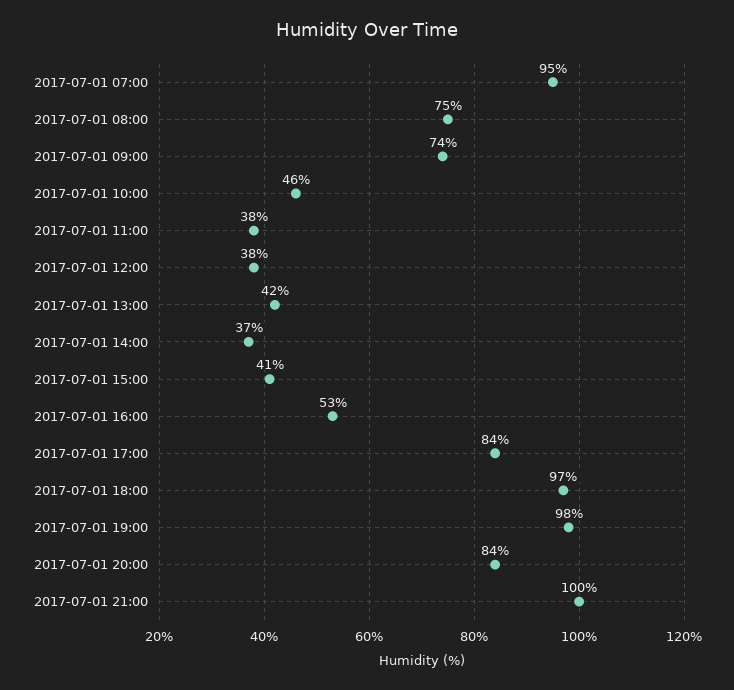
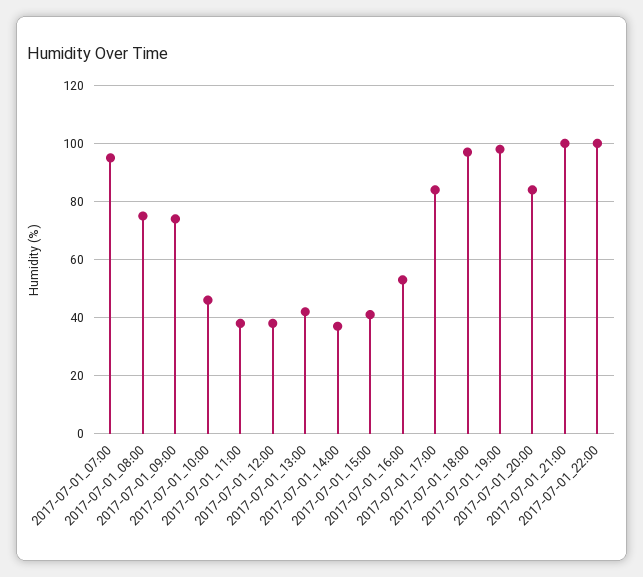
2017-07-01_22:00: none -> 100

